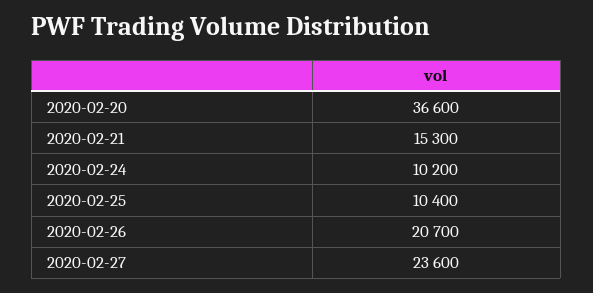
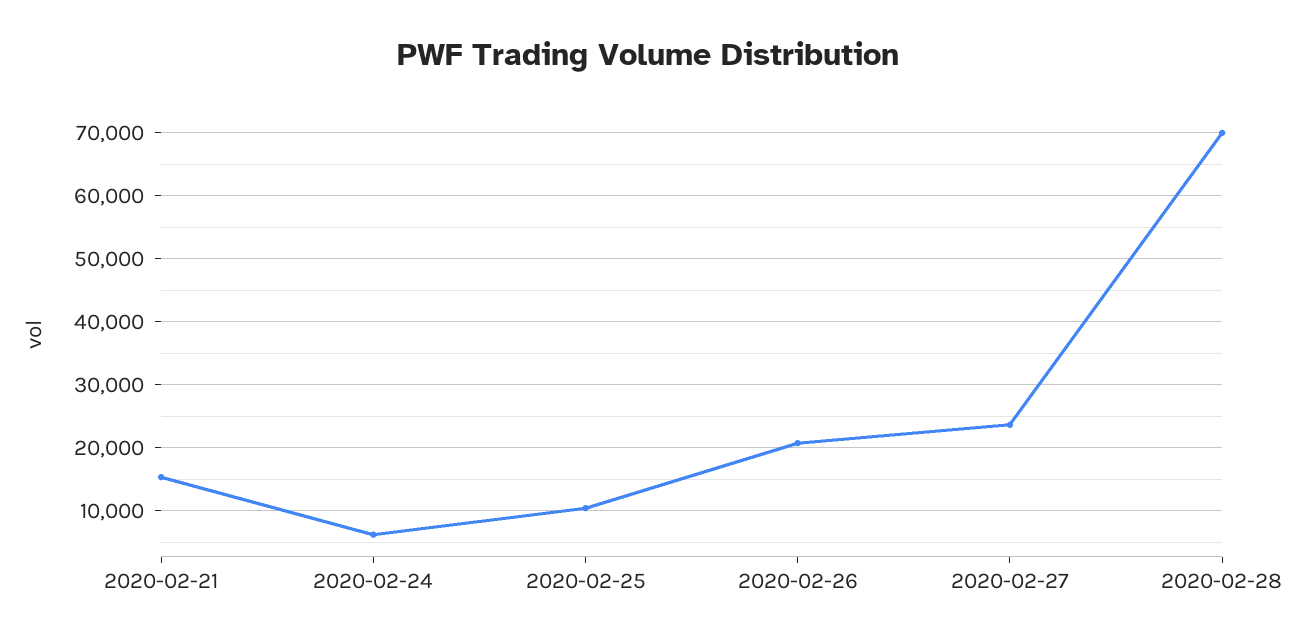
2020-02-20: 36600 -> none
2020-02-24: 10200 -> 6000
2020-02-28: none -> 70000

